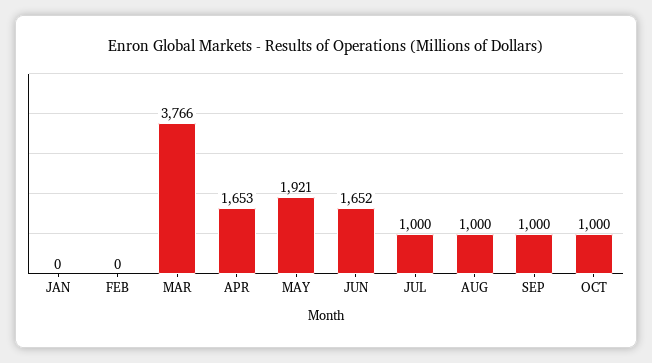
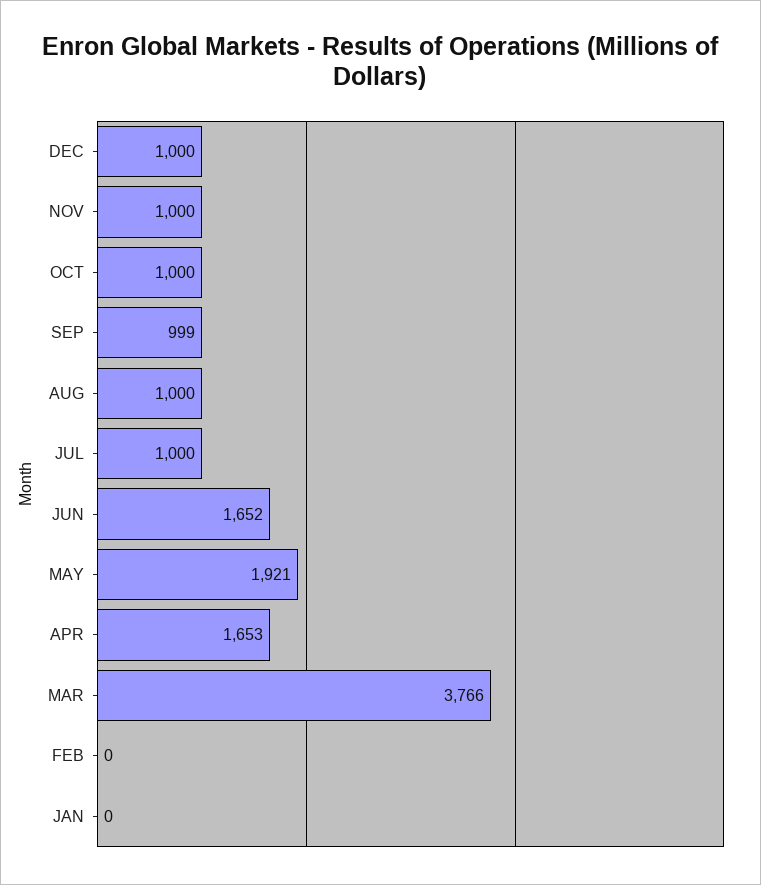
SEP: 1000 -> 999
DEC: none -> 1000
NOV: none -> 1000

